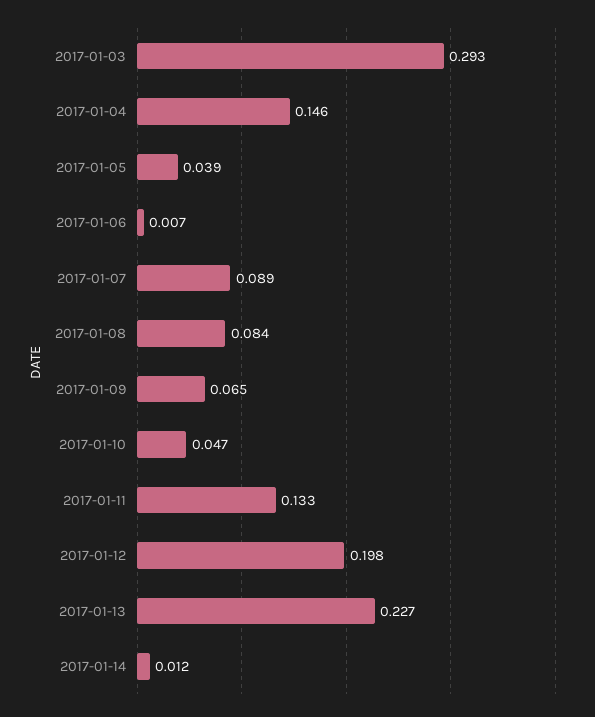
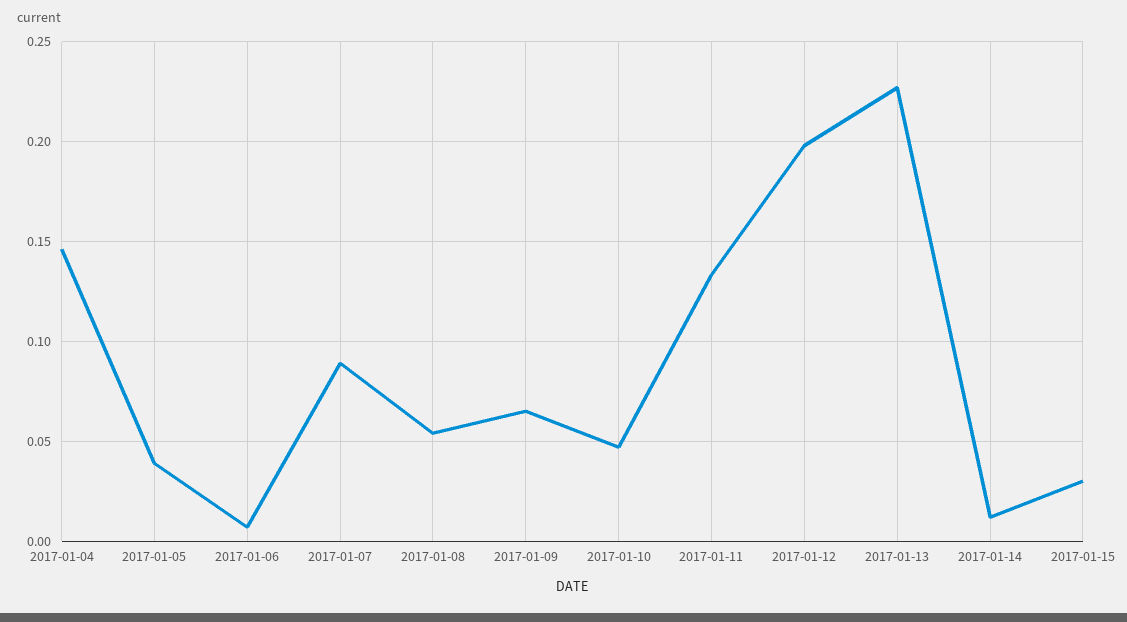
2017-01-03: 0.293 -> none
2017-01-08: 0.084 -> 0.055
2017-01-15: none -> 0.03

